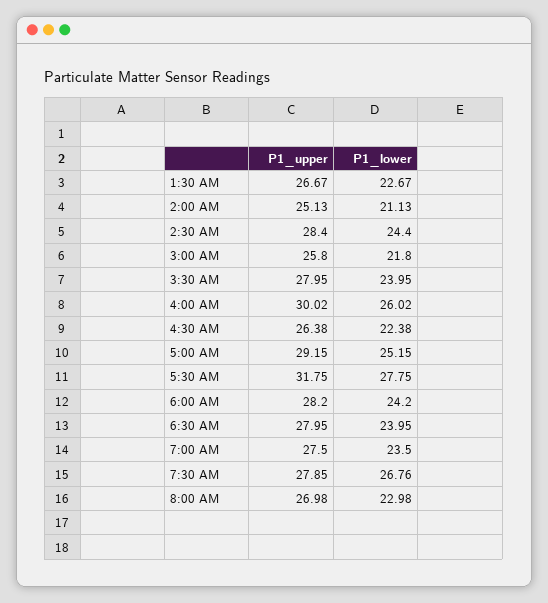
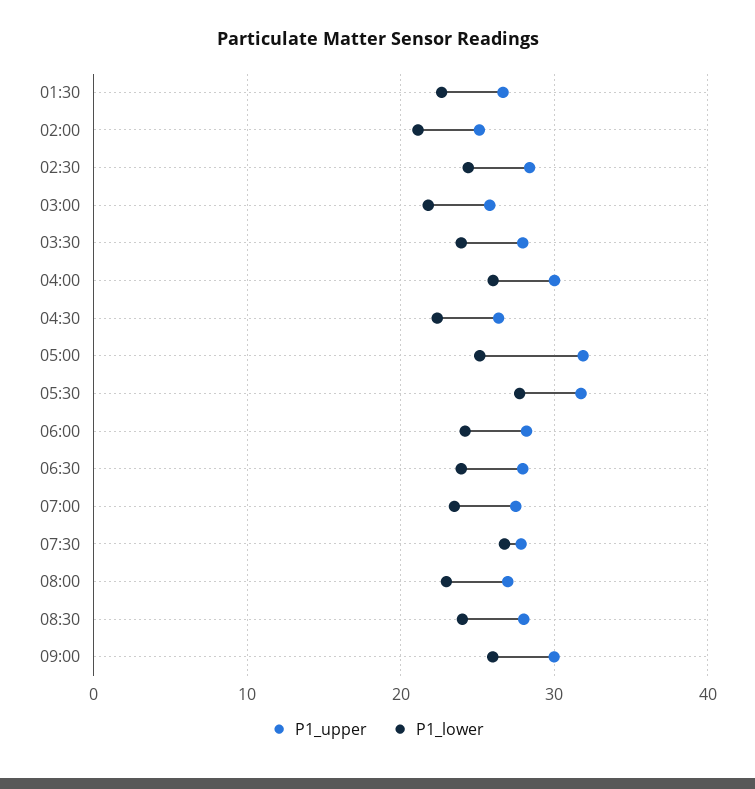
P1_upper, 5:00 AM: 29.15 -> 32
P1_upper, 08:30: none -> 28
P1_lower, 08:30: none -> 24
P1_upper, 09:00: none -> 30
P1_lower, 09:00: none -> 26

